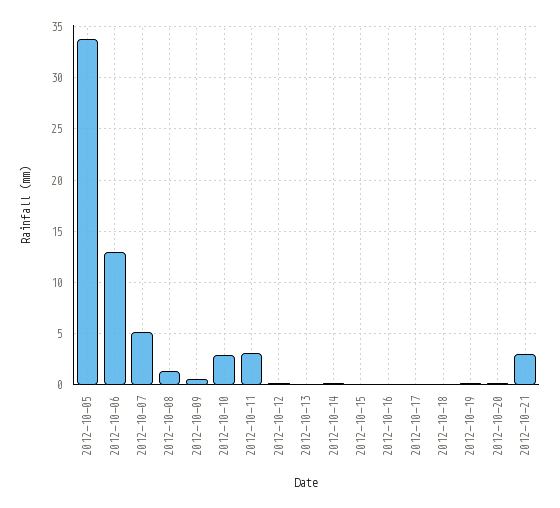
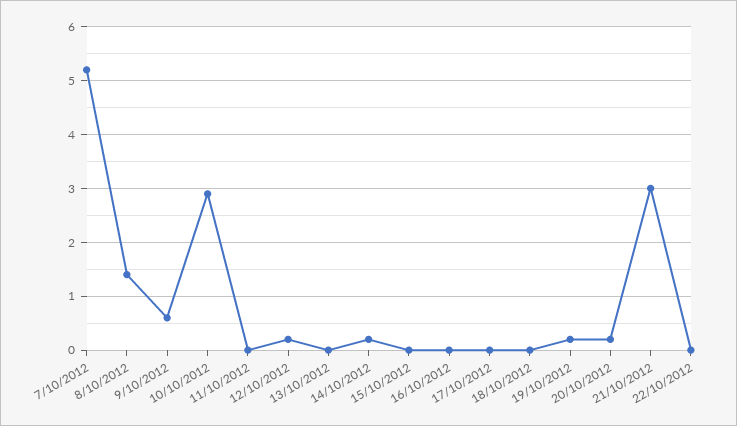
2012-10-05: 34 -> none
2012-10-06: 13 -> none
2012-10-11: 3 -> 0
22/10/2012: none -> 0

